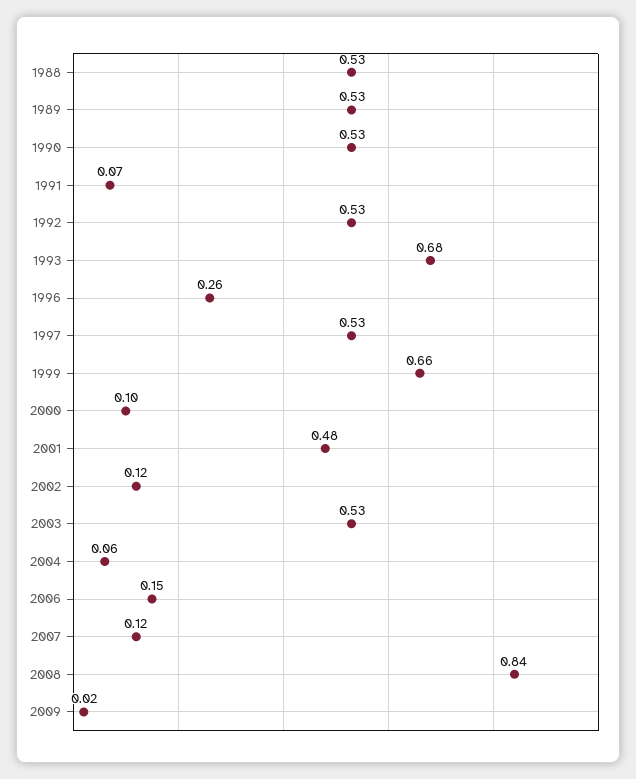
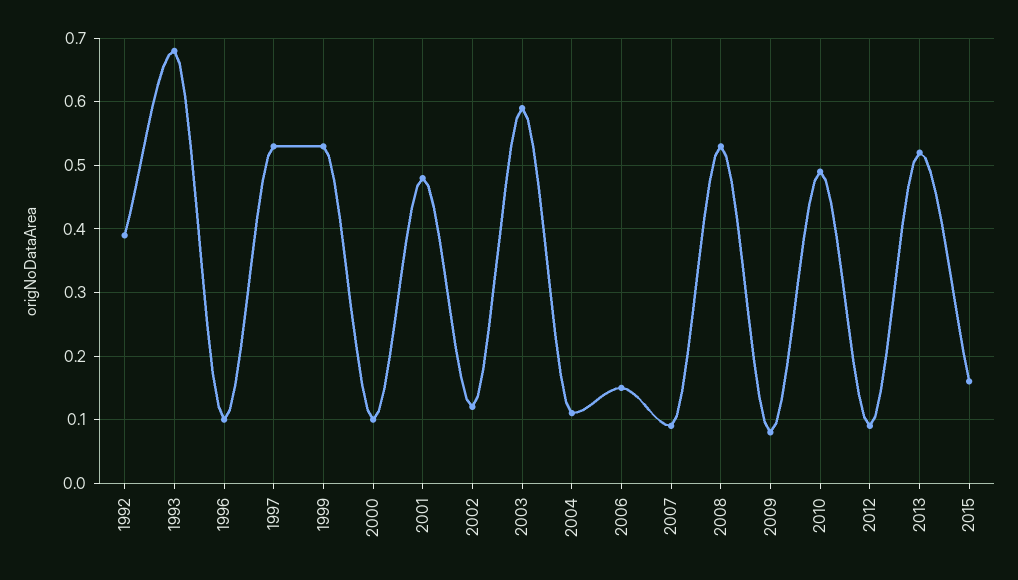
1988: 0.53 -> none
1989: 0.53 -> none
1990: 0.53 -> none
1991: 0.07 -> none
1992: 0.53 -> 0.39
1996: 0.26 -> 0.1
1999: 0.66 -> 0.53
2003: 0.53 -> 0.59
2004: 0.06 -> 0.11
2007: 0.12 -> 0.09
2008: 0.84 -> 0.53
2009: 0.02 -> 0.08
2010: none -> 0.49
2012: none -> 0.09
2013: none -> 0.52
2015: none -> 0.16

